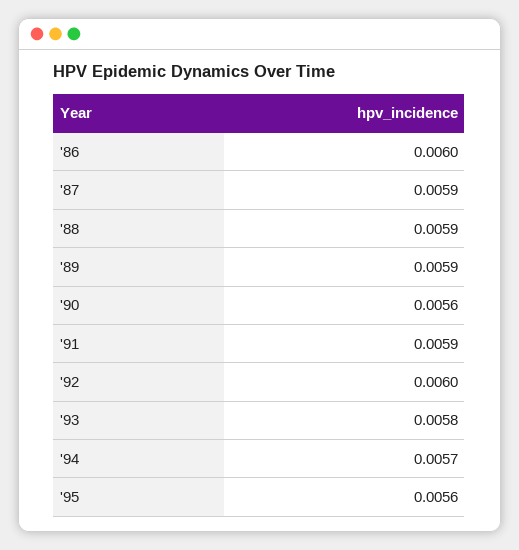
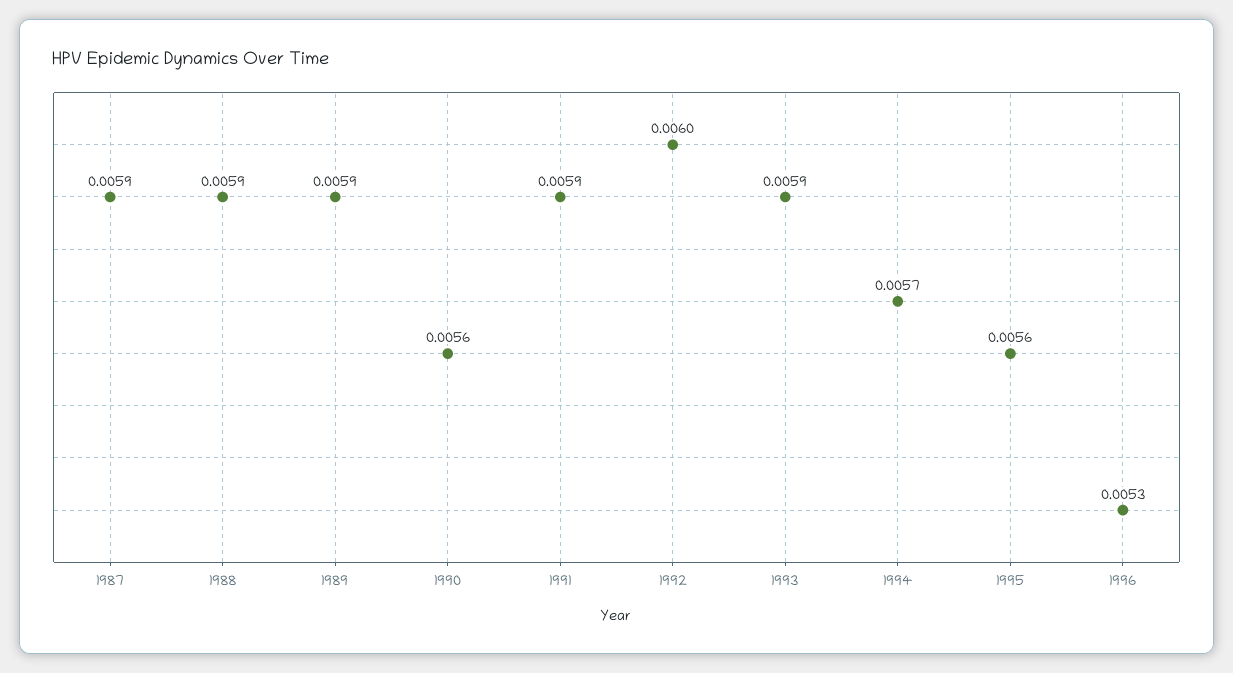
'86: 0.006 -> none
'93: 0.0058 -> 0.0059
1996: none -> 0.0053

